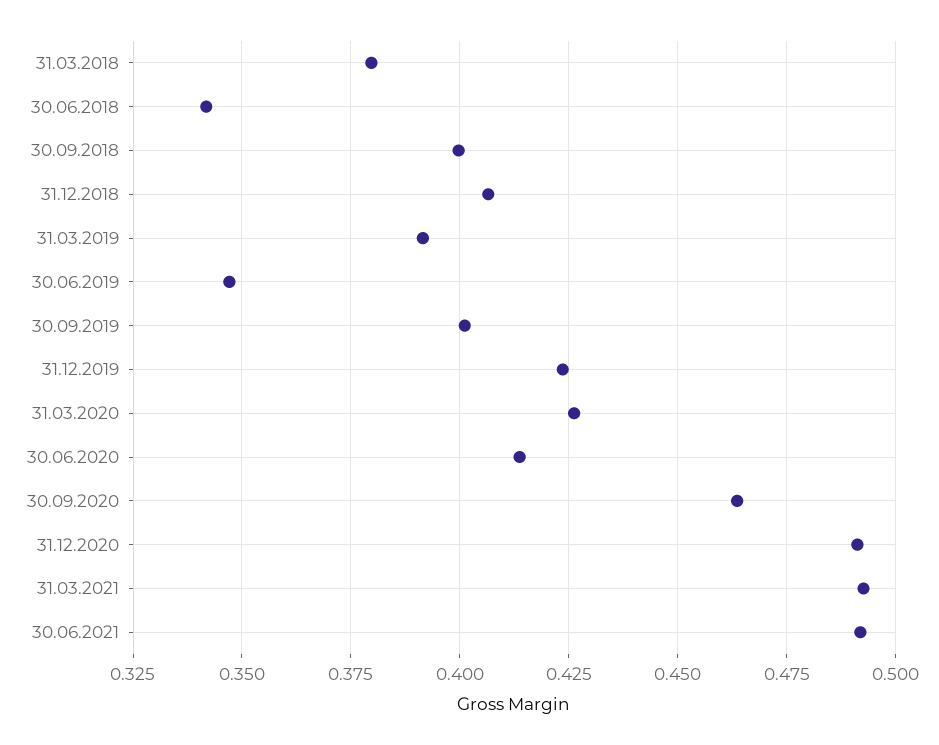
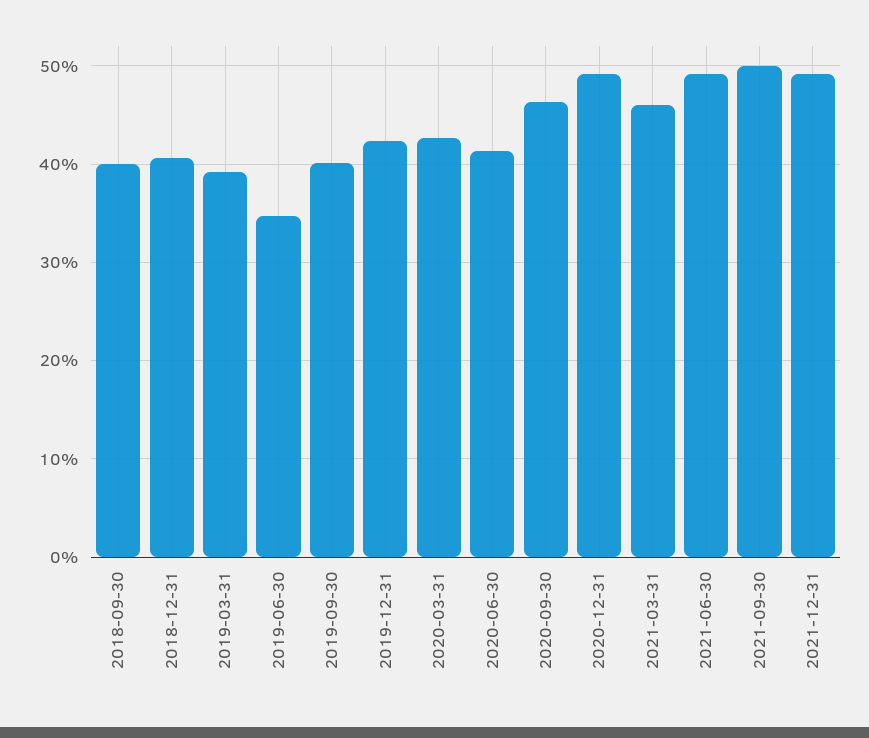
31.03.2018: 0.38 -> none
30.06.2018: 0.3425 -> none
31.03.2021: 0.4925 -> 0.46
2021-09-30: none -> 0.5
2021-12-31: none -> 0.49

